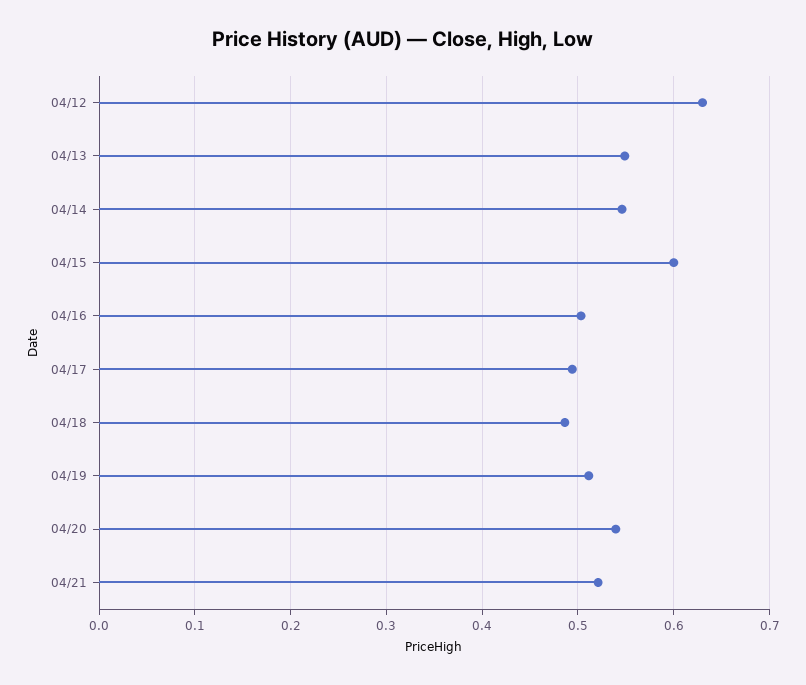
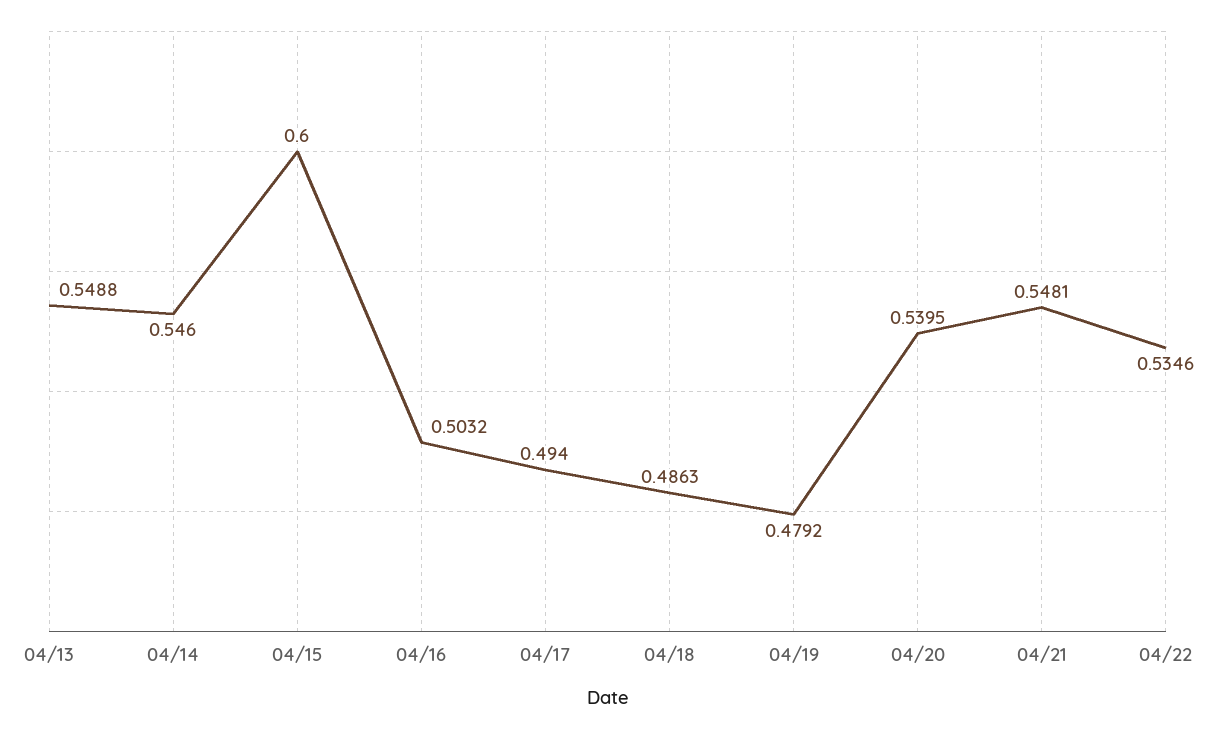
04/12: 0.63 -> none
04/19: 0.51 -> 0.4792
04/21: 0.52 -> 0.5481
04/22: none -> 0.5346

